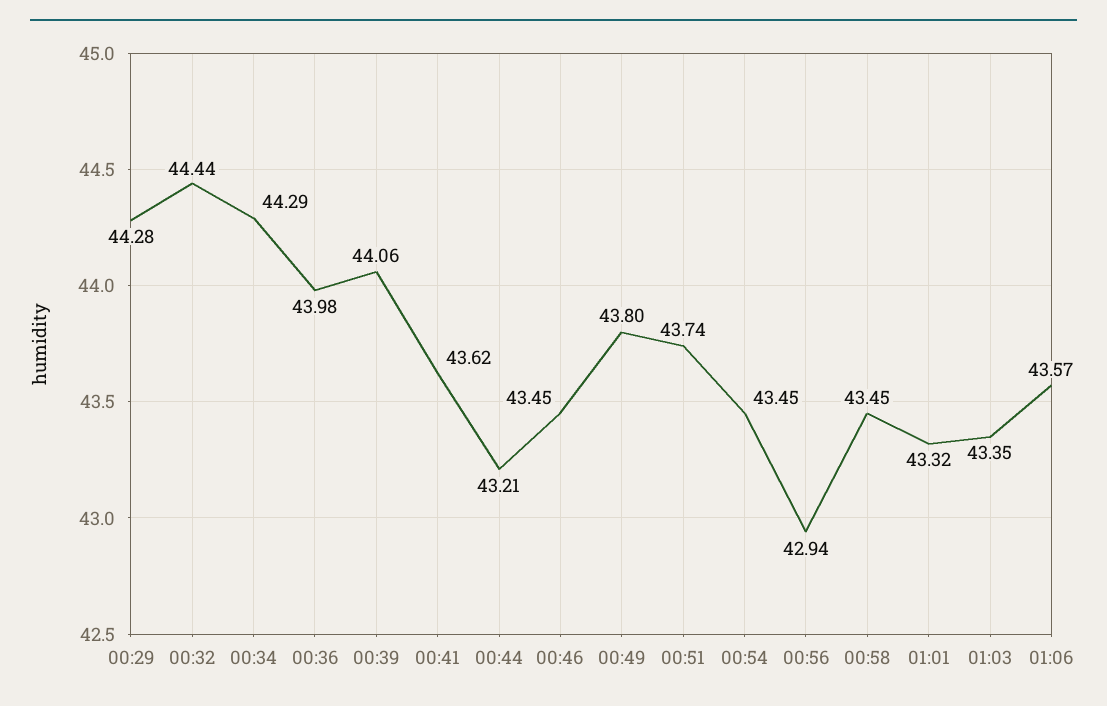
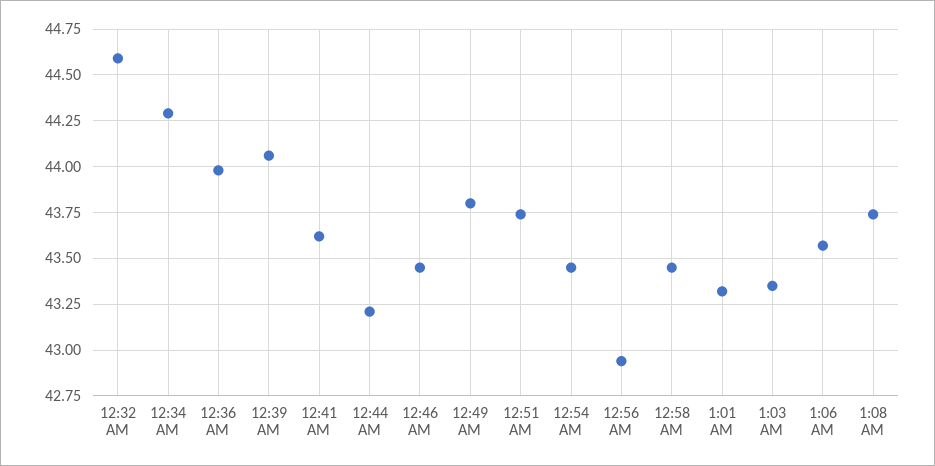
00:29: 44.28 -> none
00:32: 44.44 -> 44.6
1:08 AM: none -> 43.75

